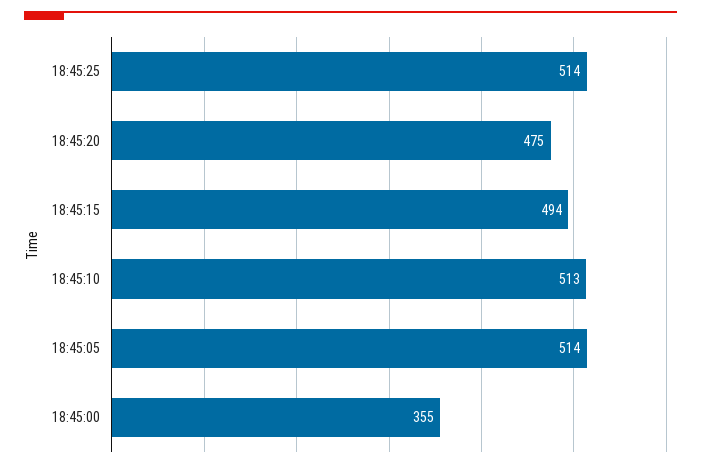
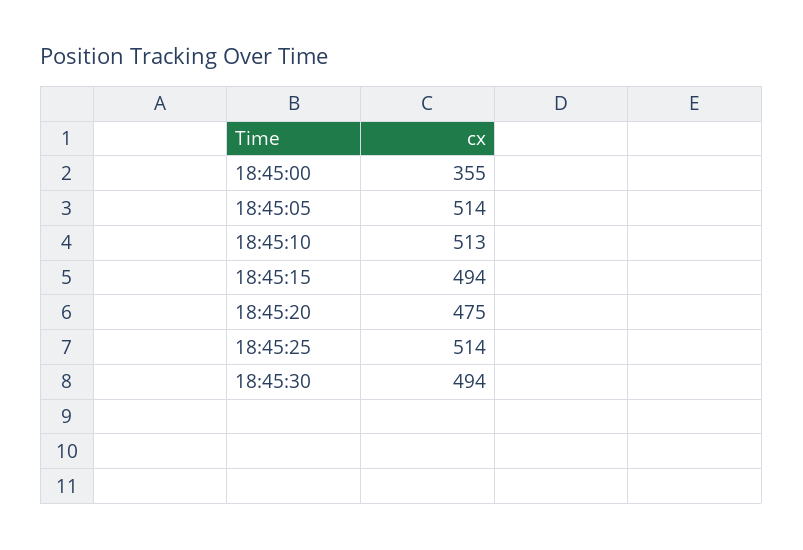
18:45:30: none -> 494

